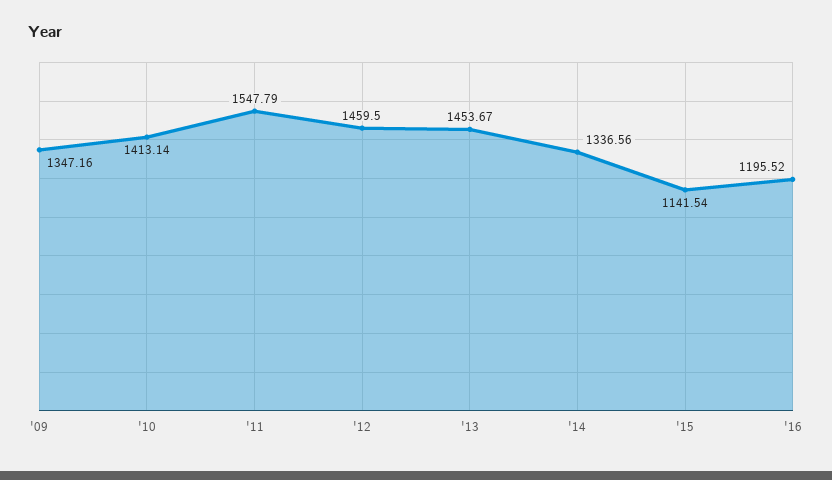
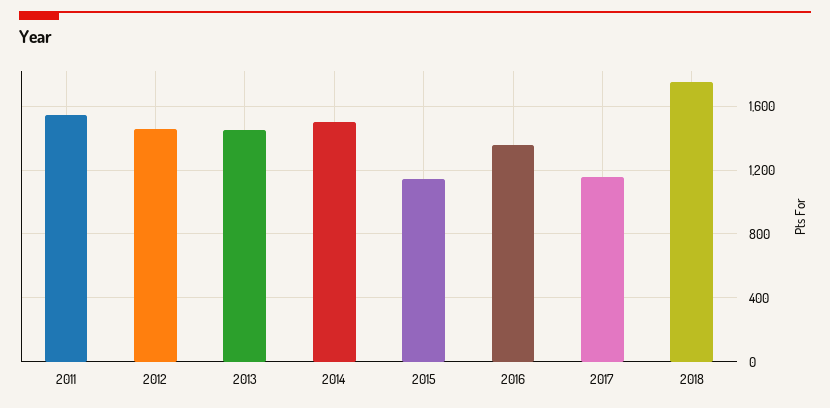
'09: 1347.16 -> none
'10: 1413.14 -> none
'14: 1336.56 -> 1500
'16: 1195.52 -> 1350
2017: none -> 1150
2018: none -> 1750

